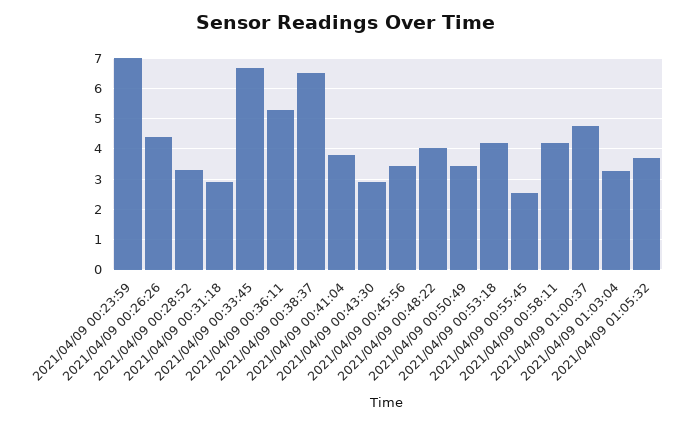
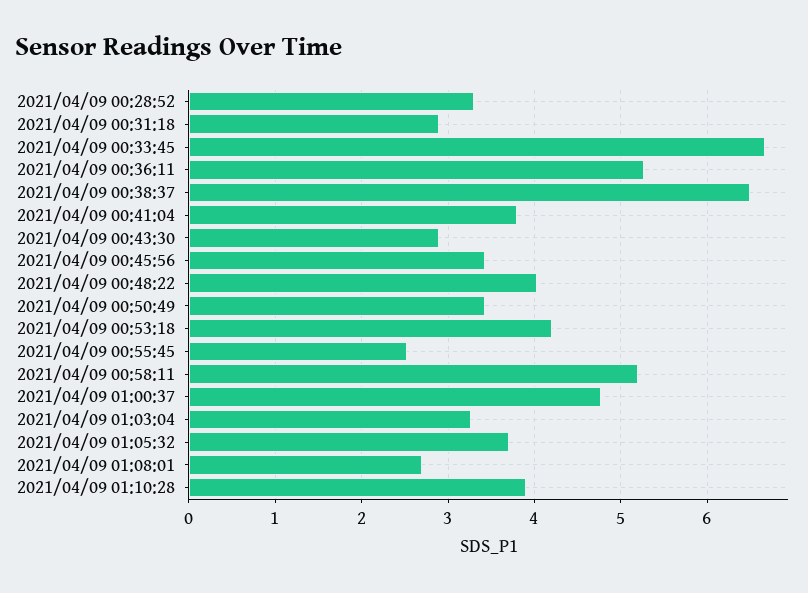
2021/04/09 00:23:59: 7 -> none
2021/04/09 00:26:26: 4.4 -> none
2021/04/09 00:58:11: 4.2 -> 5.2
2021/04/09 01:08:01: none -> 2.7
2021/04/09 01:10:28: none -> 3.9

